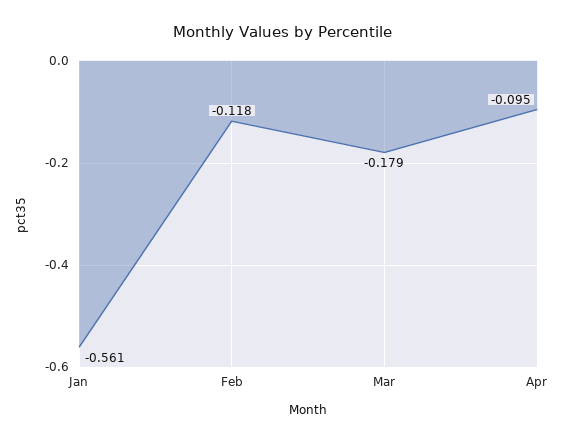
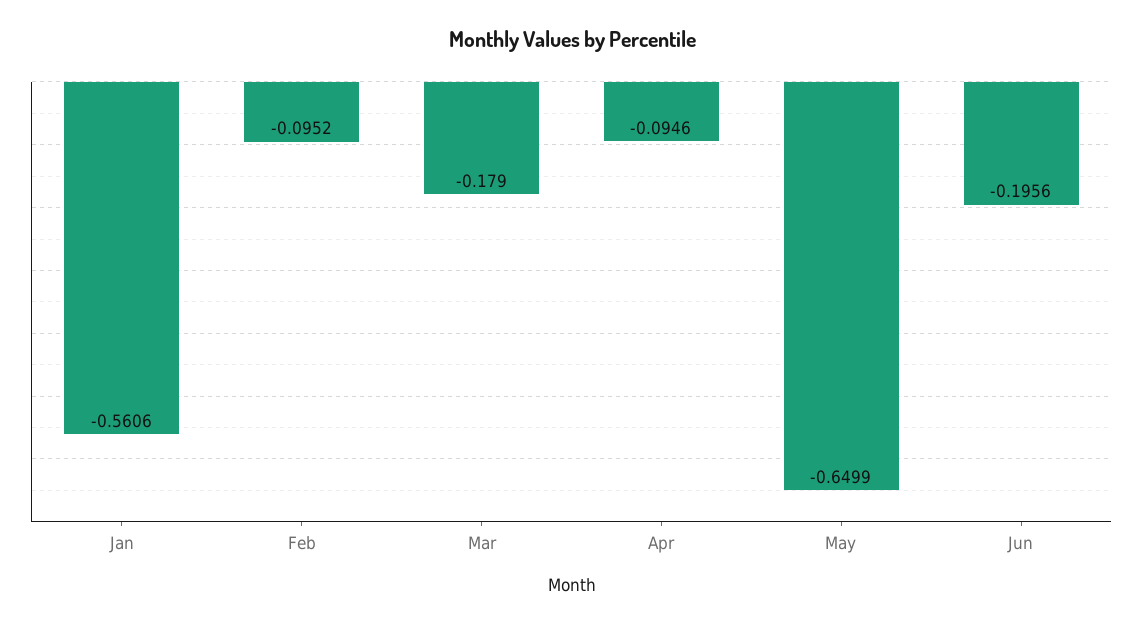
Feb: -0.118 -> -0.0952
May: none -> -0.6499
Jun: none -> -0.1956

